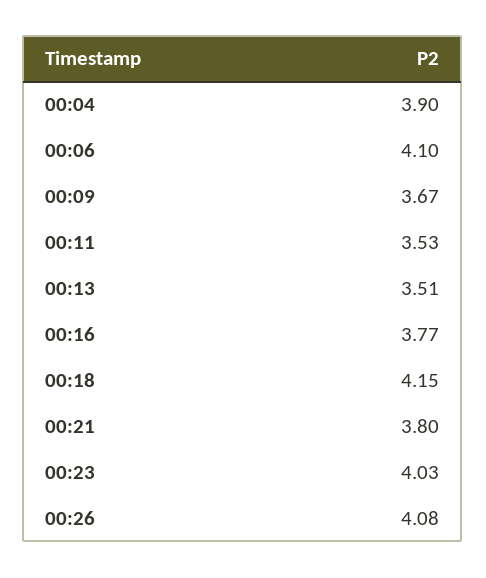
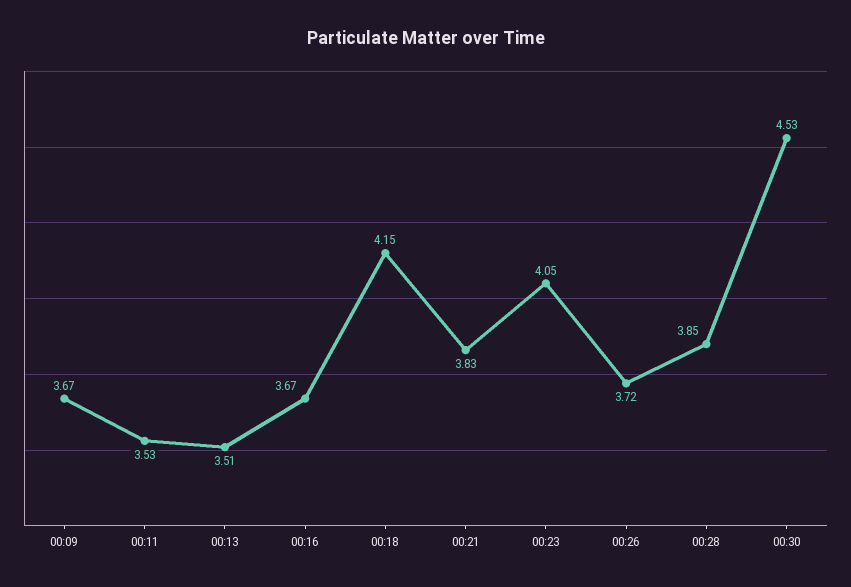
00:04: 3.9 -> none
00:06: 4.1 -> none
00:16: 3.77 -> 3.67
00:21: 3.8 -> 3.83
00:23: 4.03 -> 4.05
00:26: 4.08 -> 3.72
00:28: none -> 3.85
00:30: none -> 4.53

